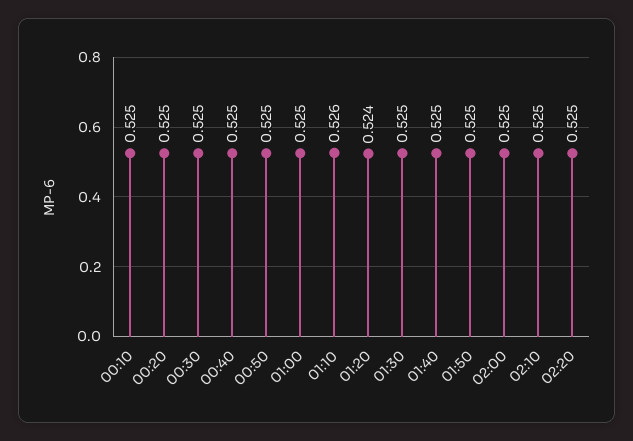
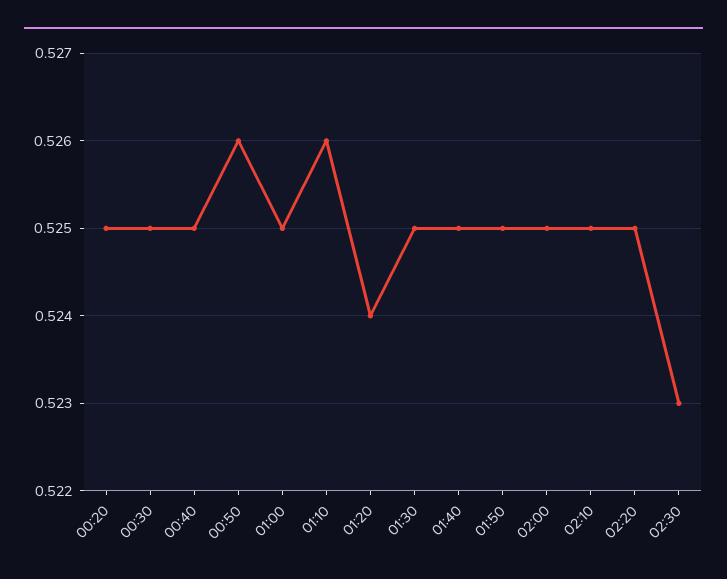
00:10: 0.525 -> none
00:50: 0.525 -> 0.526
02:30: none -> 0.523

